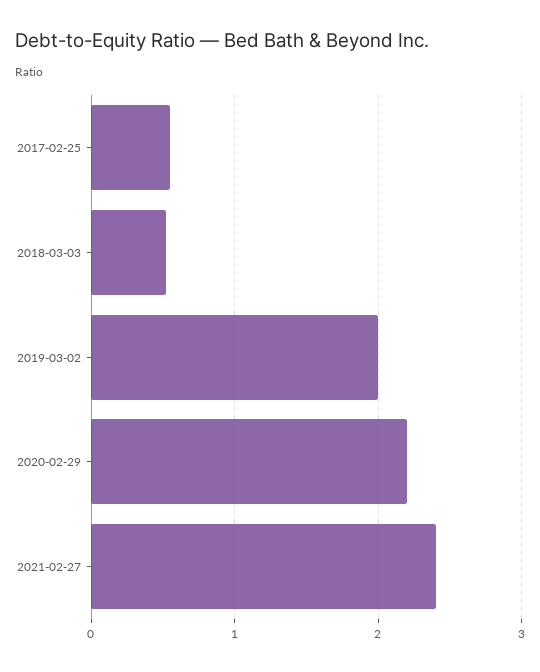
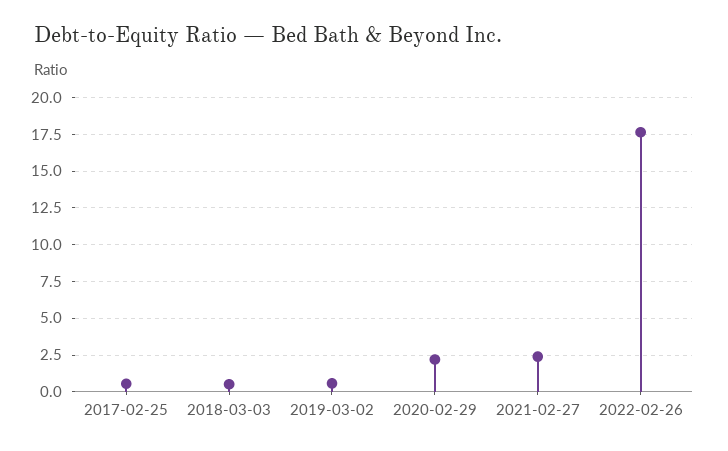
2019-03-02: 2 -> 0.5
2022-02-26: none -> 17.5

